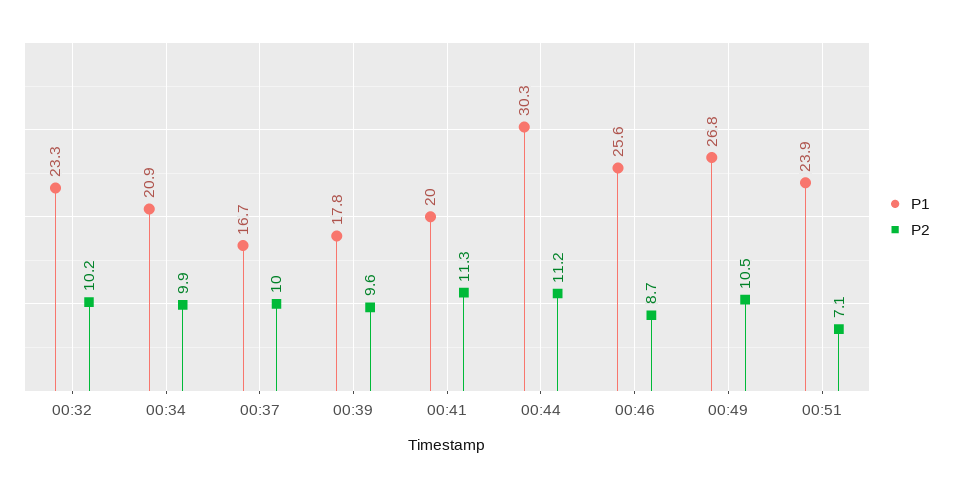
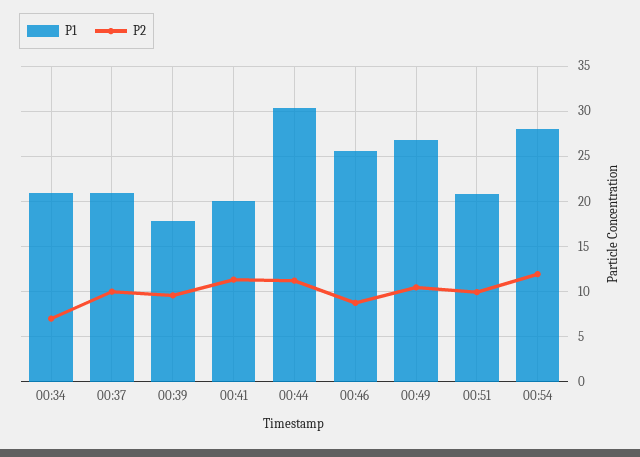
P1, 00:32: 23.3 -> none
P2, 00:32: 10.2 -> none
P2, 00:34: 9.9 -> 7
P1, 00:37: 16.7 -> 21
P1, 00:51: 23.9 -> 21
P2, 00:51: 7.1 -> 10
P1, 00:54: none -> 28
P2, 00:54: none -> 12

